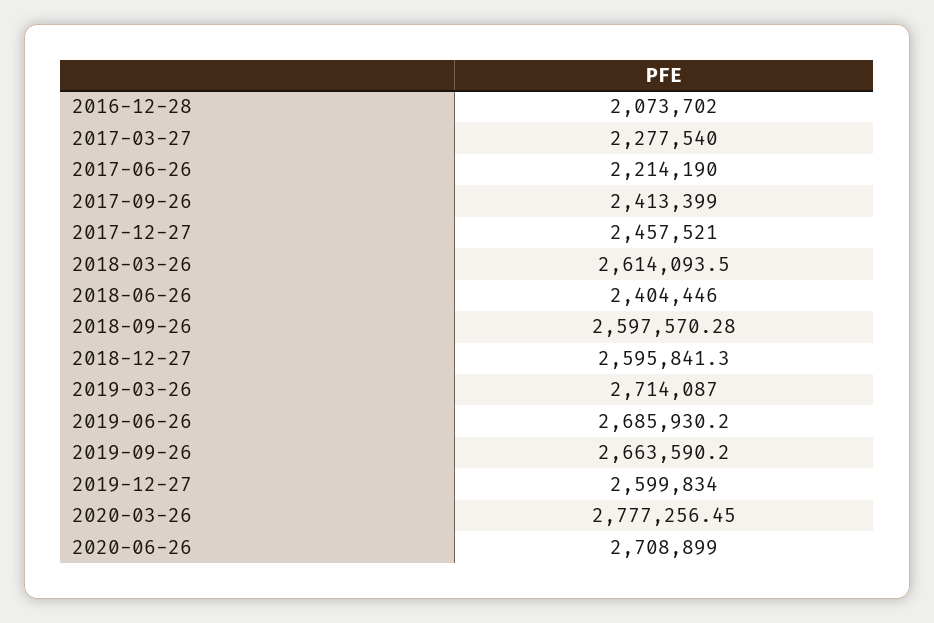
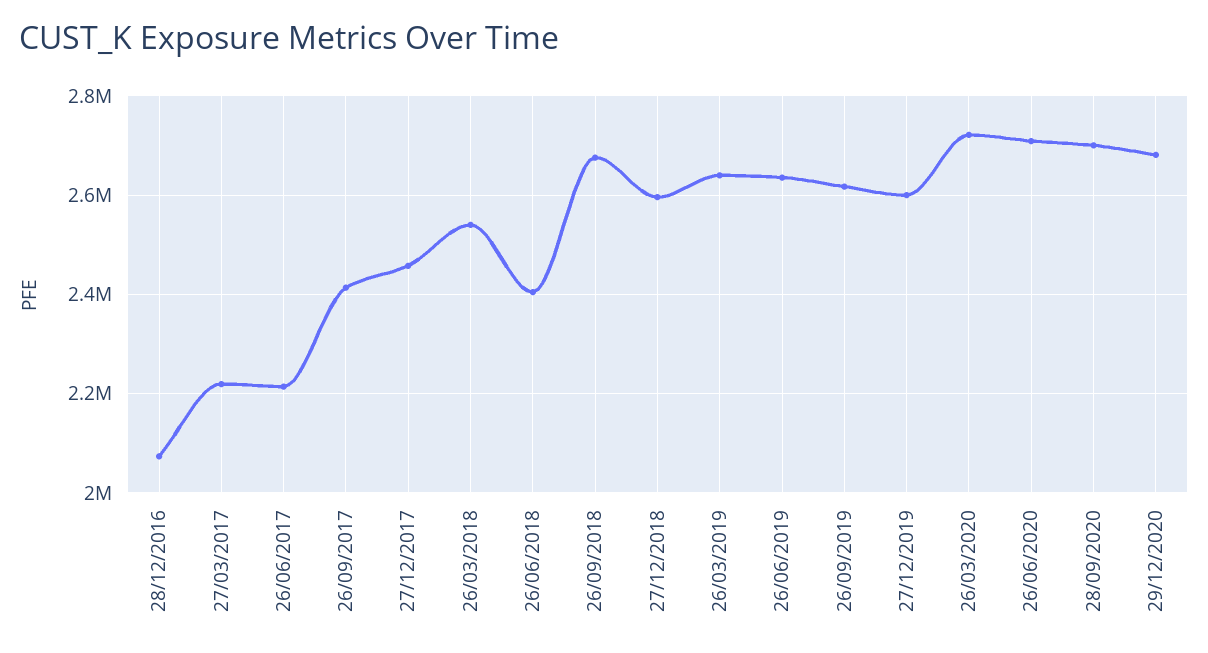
2017-03-27: 2277540 -> 2220000
2018-03-26: 2614093.5 -> 2540000
2018-09-26: 2597570.28 -> 2680000
2019-03-26: 2714087 -> 2640000
2019-06-26: 2685930.2 -> 2640000
2019-09-26: 2663590.2 -> 2620000
2020-03-26: 2777256.45 -> 2720000
28/09/2020: none -> 2700000
29/12/2020: none -> 2680000

